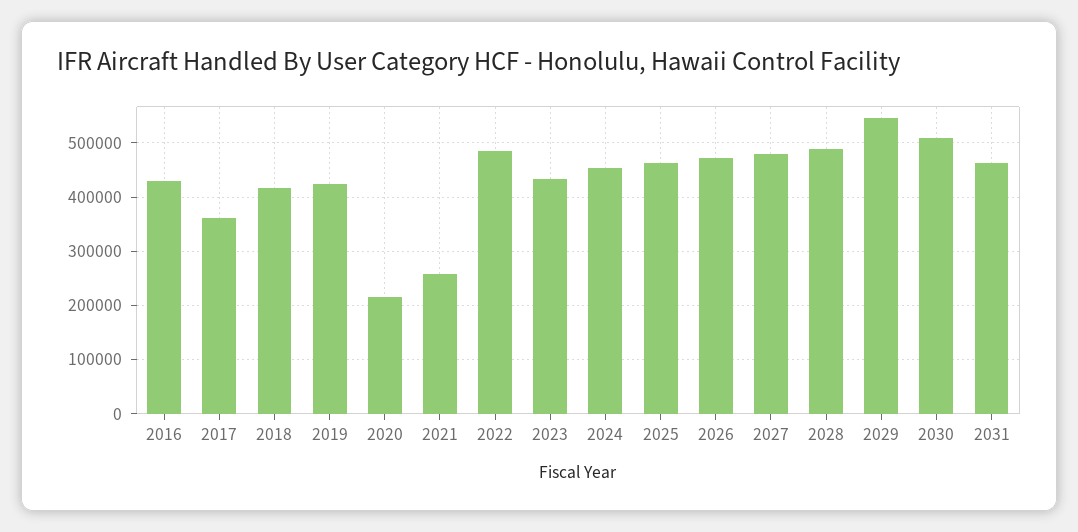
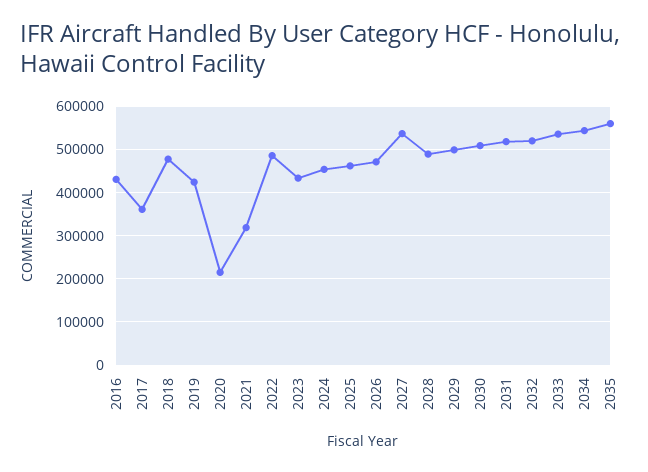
2018: 420000 -> 480000
2021: 260000 -> 320000
2027: 480000 -> 540000
2029: 540000 -> 500000
2031: 460000 -> 520000
2032: none -> 520000
2033: none -> 540000
2034: none -> 540000
2035: none -> 560000

